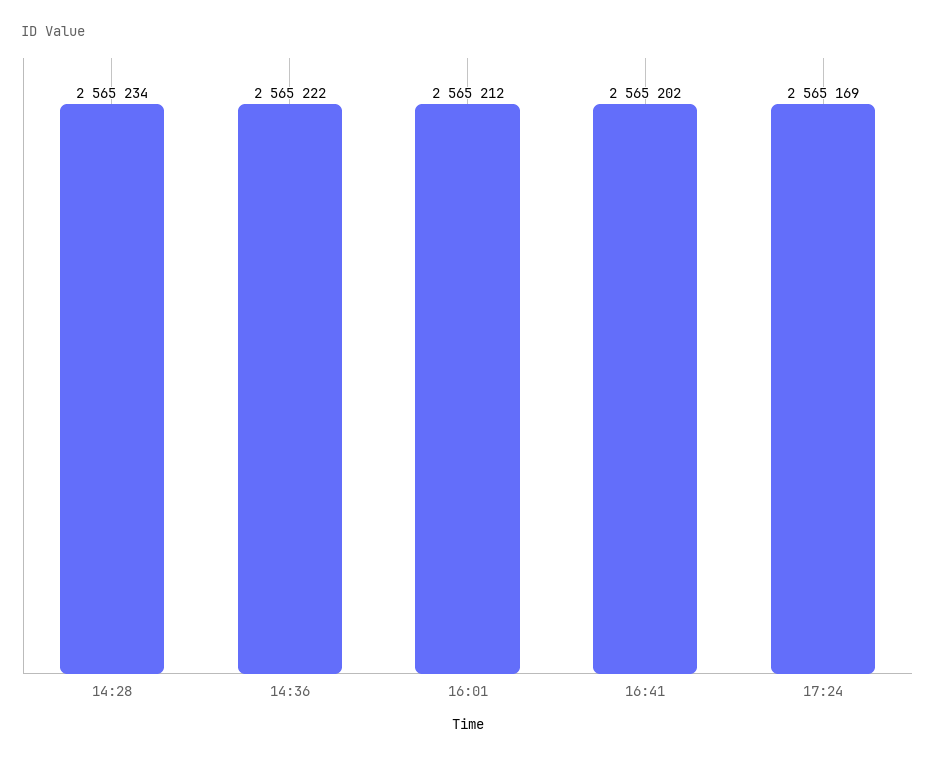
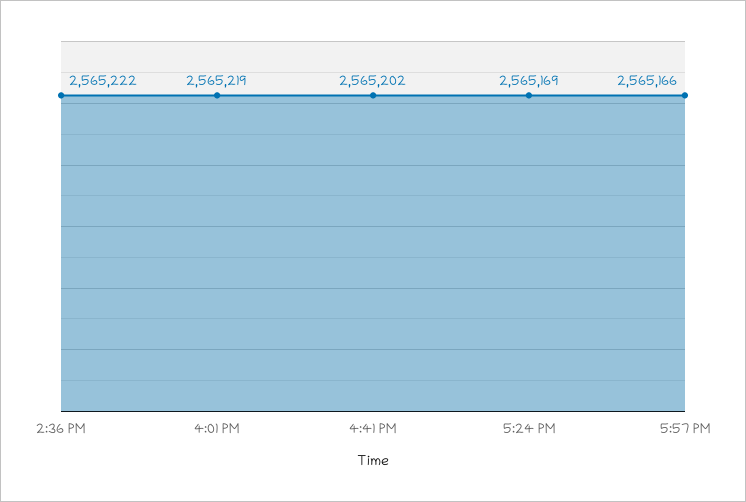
14:28: 2565234 -> none
16:01: 2565212 -> 2565219
5:57 PM: none -> 2565166

